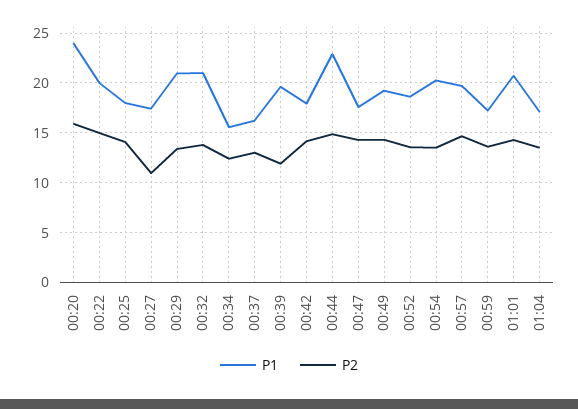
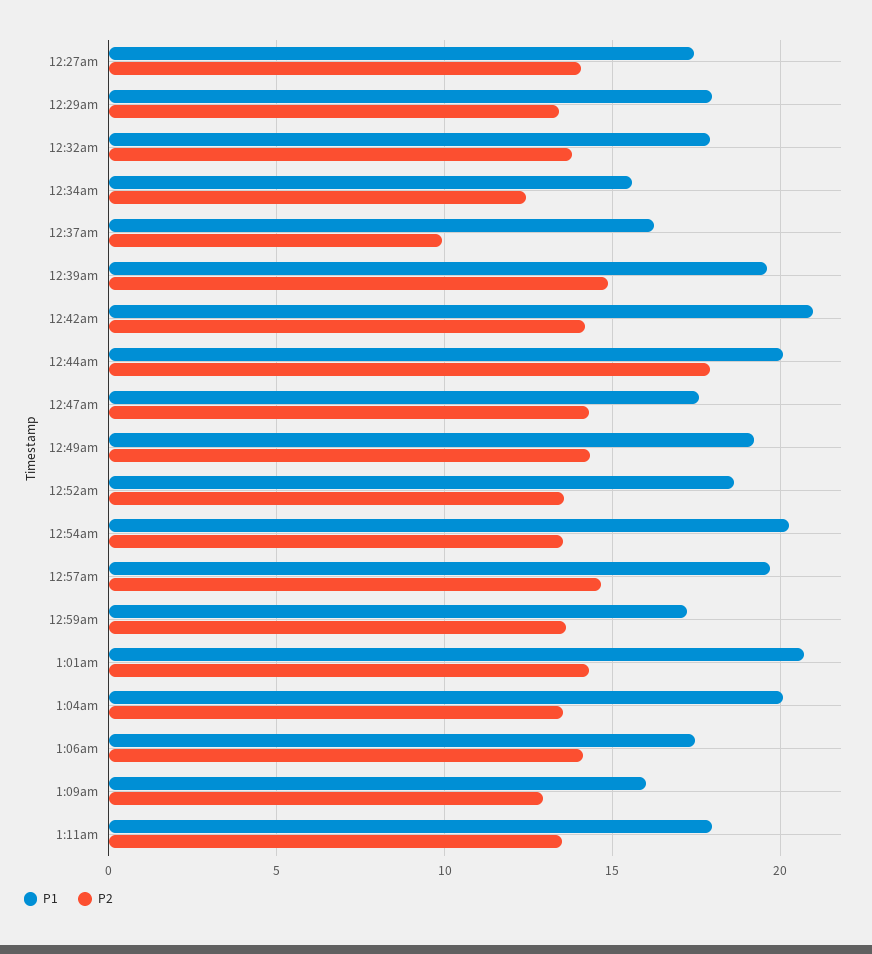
P1, 00:20: 24 -> none
P2, 00:20: 16 -> none
P1, 00:22: 20 -> none
P2, 00:22: 15 -> none
P1, 00:25: 18 -> none
P2, 00:25: 14 -> none
P2, 00:27: 11 -> 14
P1, 00:29: 21 -> 18
P1, 00:32: 21 -> 18
P2, 00:37: 13 -> 10
P2, 00:39: 12 -> 15
P1, 00:42: 18 -> 21
P1, 00:44: 23 -> 20
P2, 00:44: 15 -> 18
P1, 01:04: 17 -> 20
P1, 1:06am: none -> 17.5
P2, 1:06am: none -> 14
P1, 1:09am: none -> 16
P2, 1:09am: none -> 13
P1, 1:11am: none -> 18
P2, 1:11am: none -> 13.5

